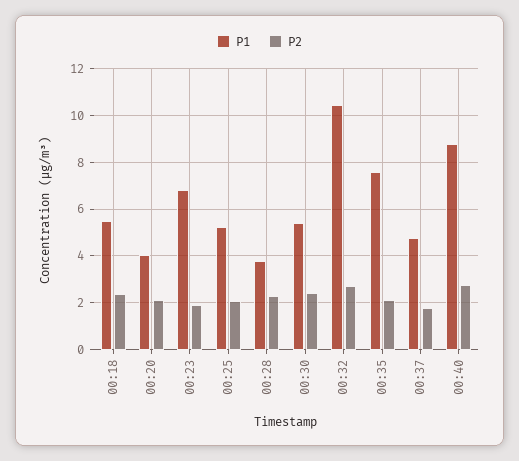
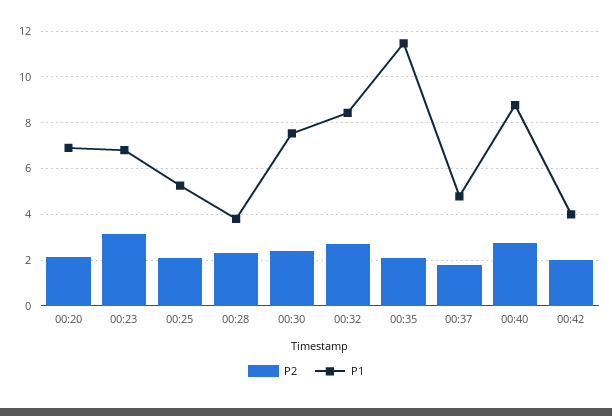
P1, 00:18: 5.5 -> none
P2, 00:18: 2.5 -> none
P1, 00:20: 4 -> 7
P2, 00:23: 2 -> 3
P1, 00:30: 5.5 -> 7.5
P1, 00:32: 10.5 -> 8.5
P1, 00:35: 7.5 -> 11.5
P2, 00:42: none -> 2
P1, 00:42: none -> 4

